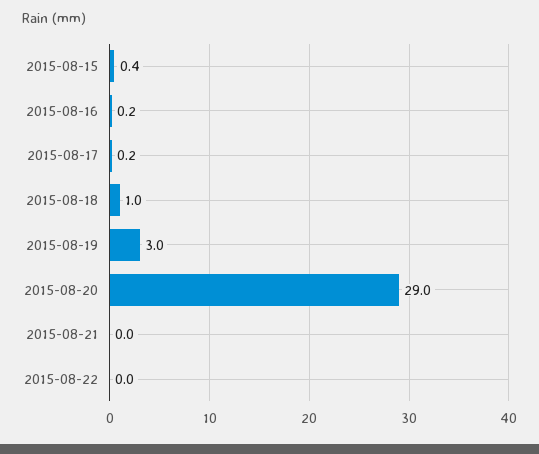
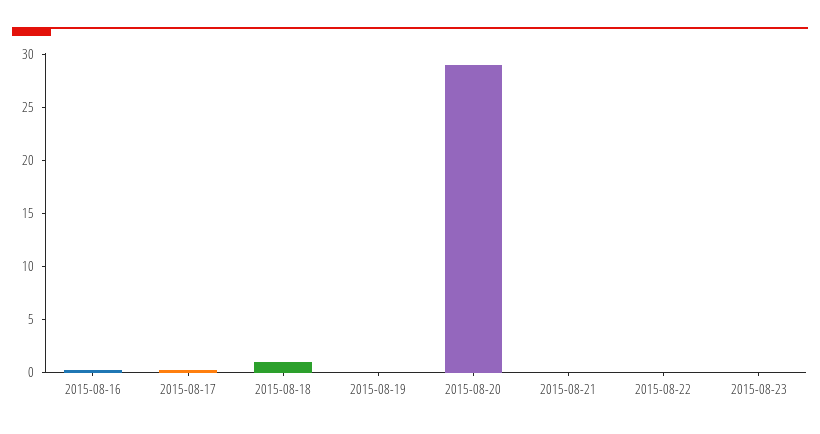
2015-08-15: 0.4 -> none
2015-08-19: 3 -> 0
2015-08-23: none -> 0

